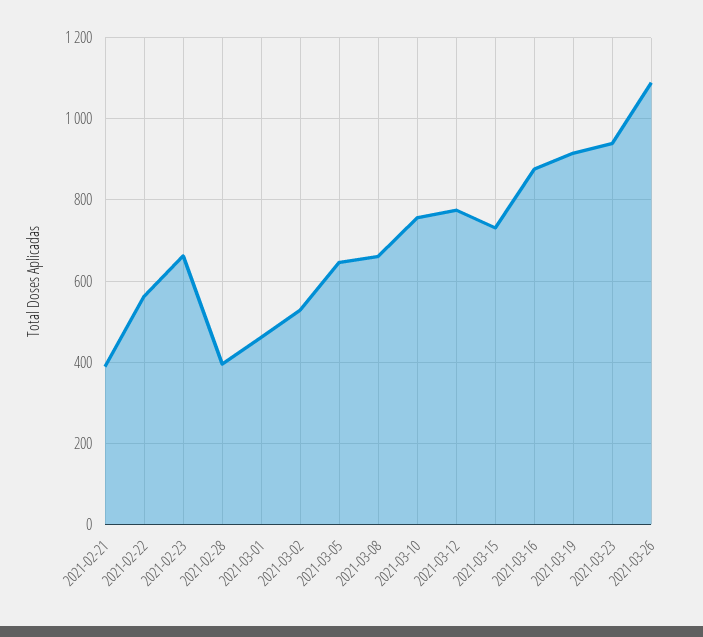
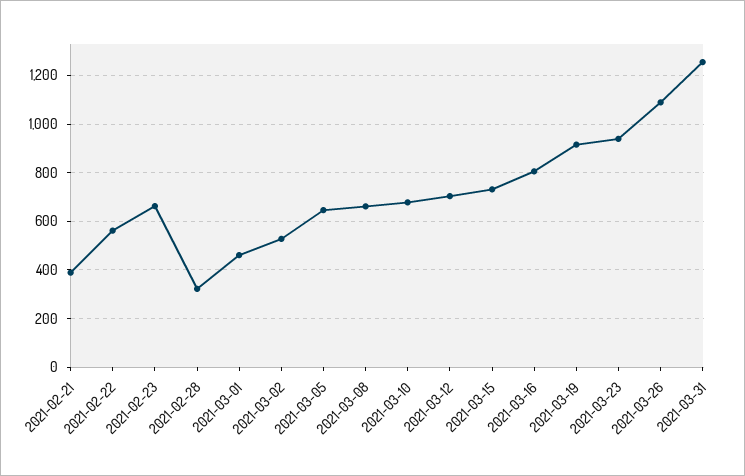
2021-02-28: 400 -> 325
2021-03-10: 760 -> 675
2021-03-12: 780 -> 700
2021-03-16: 880 -> 800
2021-03-31: none -> 1250

